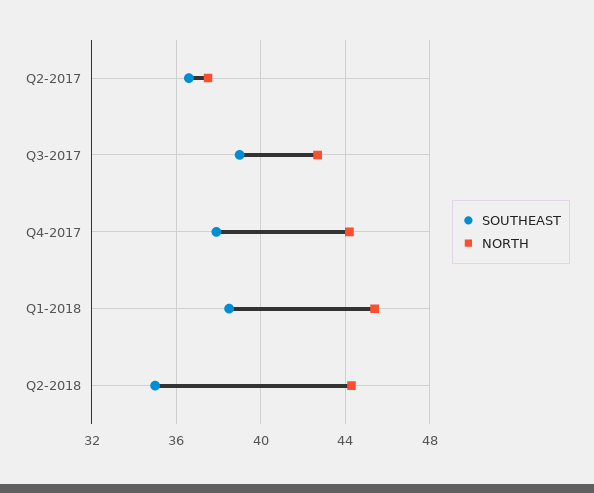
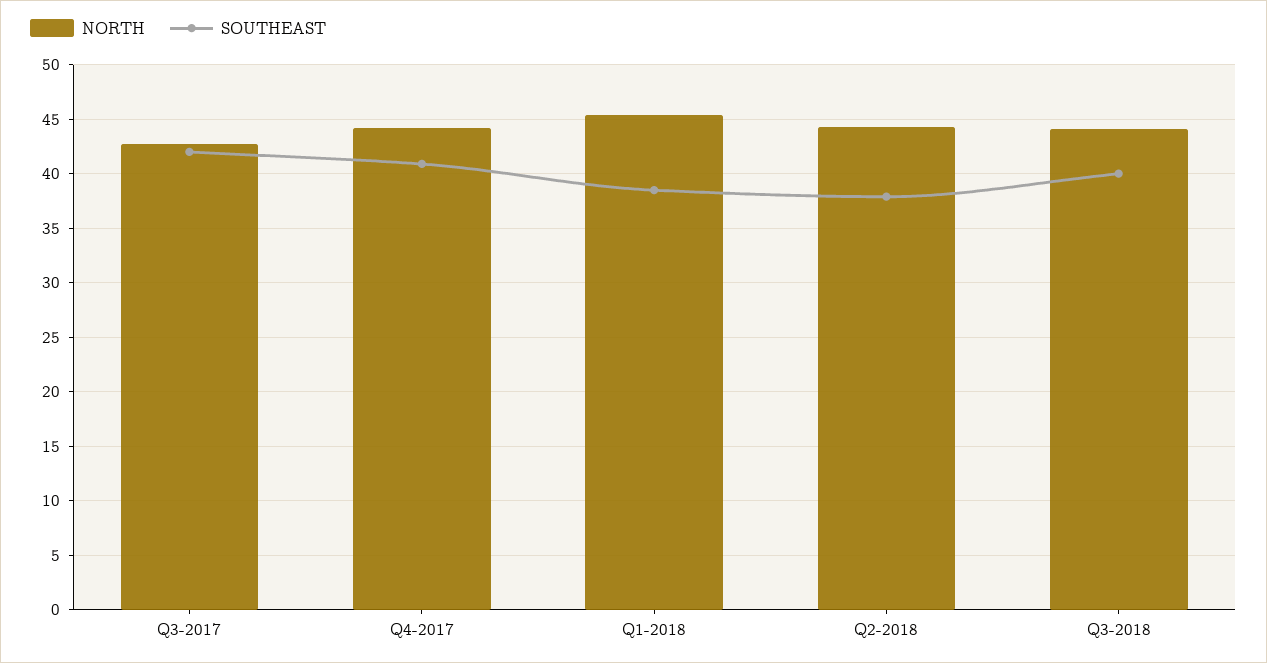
SOUTHEAST, Q2-2017: 36.5 -> none
NORTH, Q2-2017: 37.5 -> none
SOUTHEAST, Q3-2017: 39 -> 42
SOUTHEAST, Q4-2017: 38 -> 41
SOUTHEAST, Q2-2018: 35 -> 38
NORTH, Q3-2018: none -> 44
SOUTHEAST, Q3-2018: none -> 40

